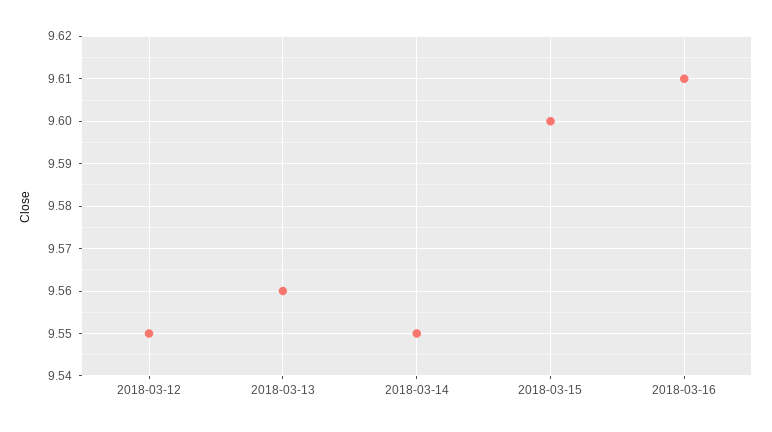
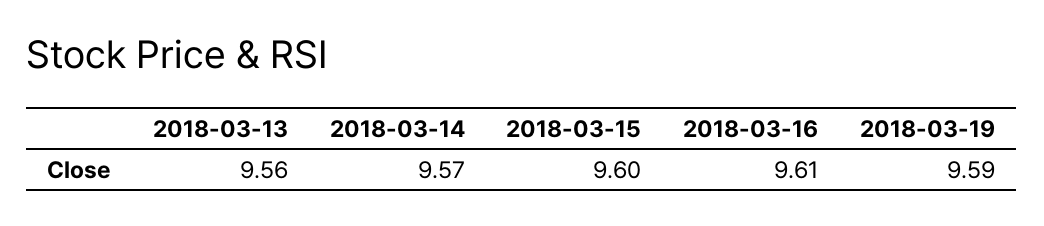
2018-03-12: 9.55 -> none
2018-03-14: 9.55 -> 9.57
2018-03-19: none -> 9.59

